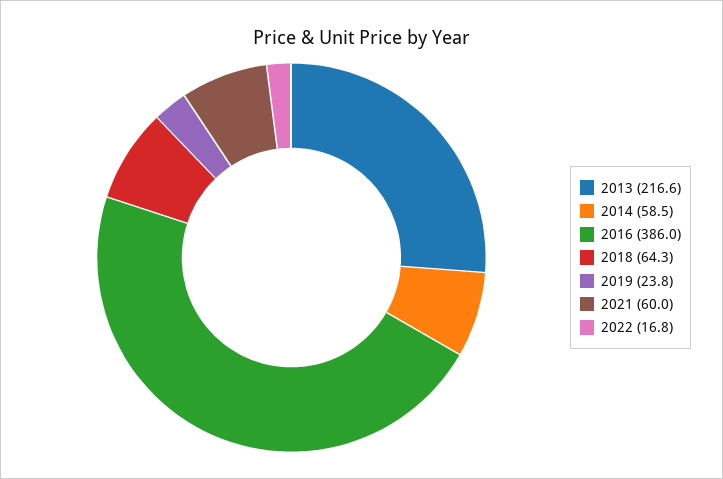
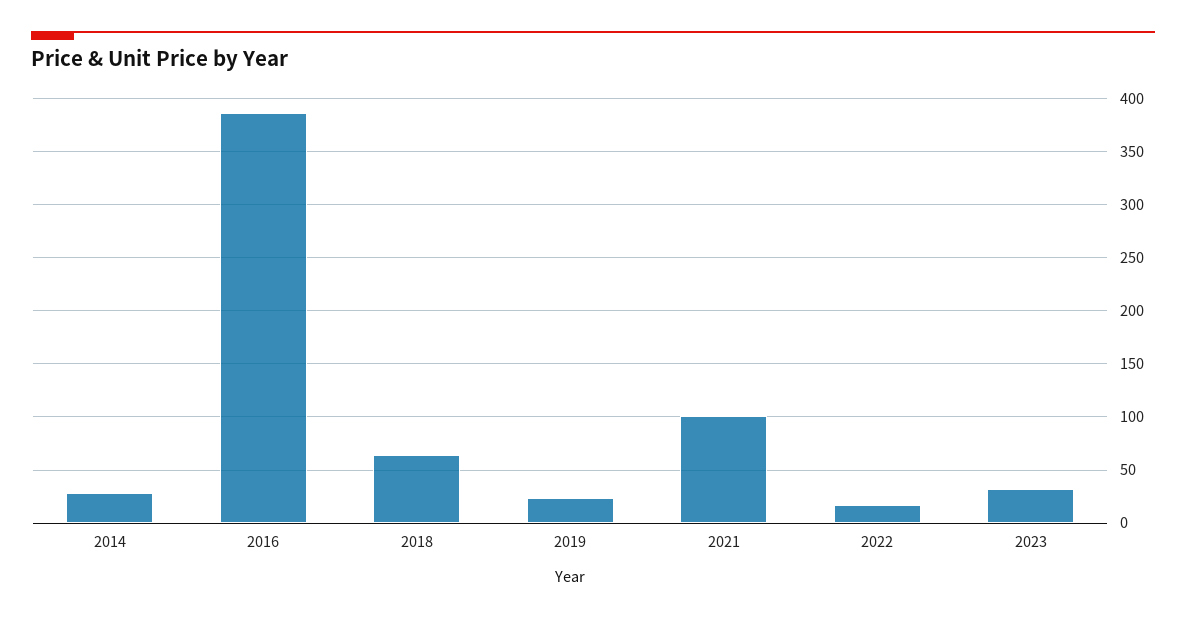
2013: 216.6 -> none
2014: 58.5 -> 30
2021: 60 -> 100
2023: none -> 30

